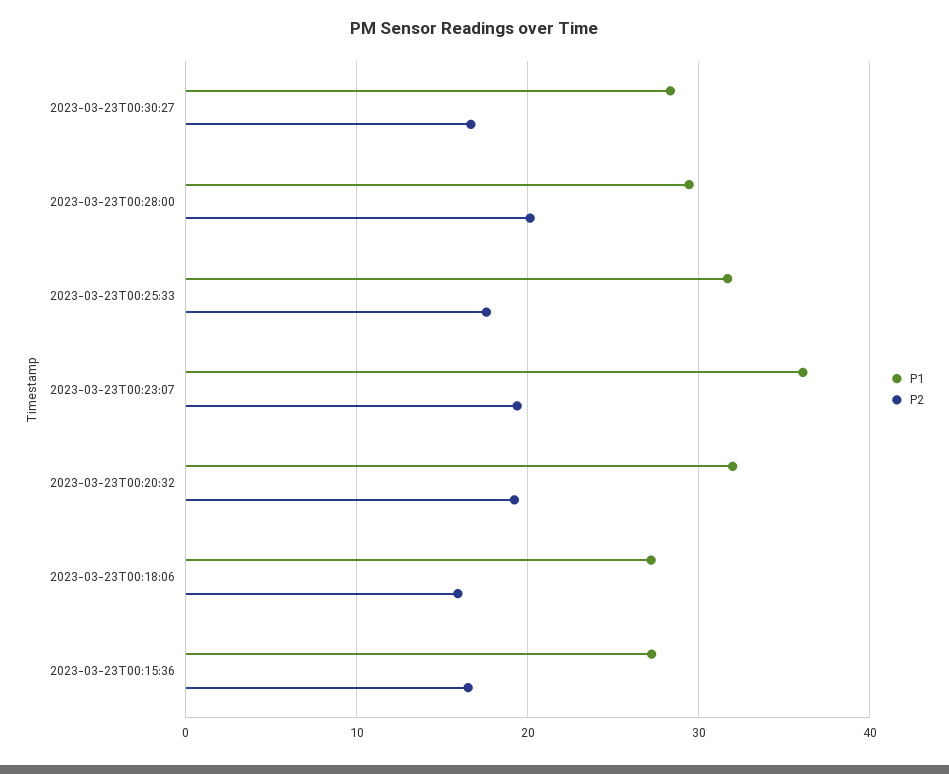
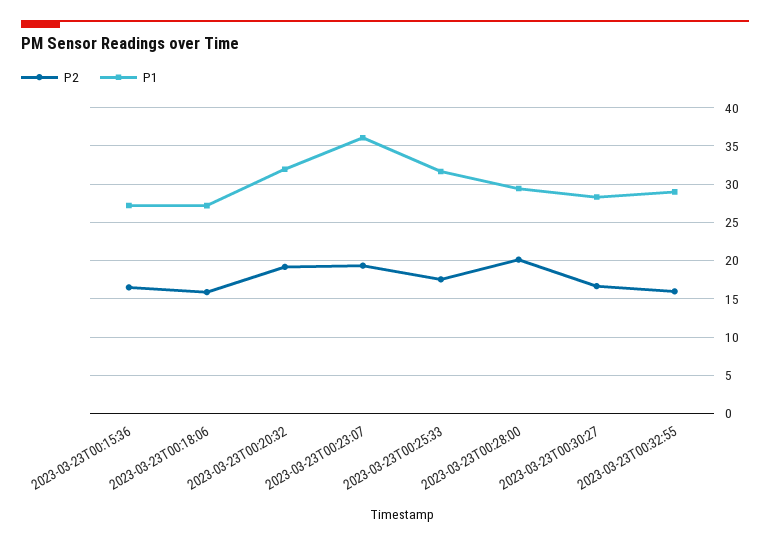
P2, 2023-03-23T00:32:55: none -> 16
P1, 2023-03-23T00:32:55: none -> 29

